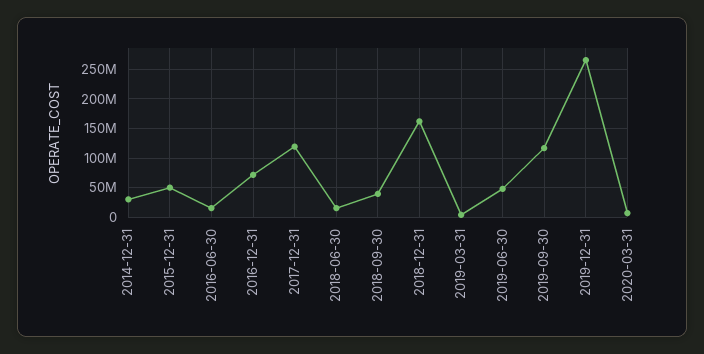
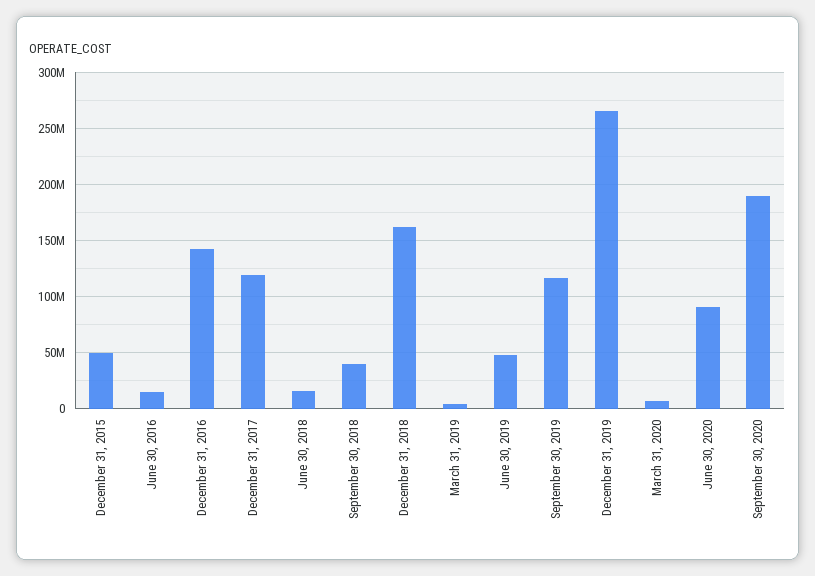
2014-12-31: 25000000 -> none
2016-12-31: 75000000 -> 140000000
June 30, 2020: none -> 90000000
September 30, 2020: none -> 190000000

